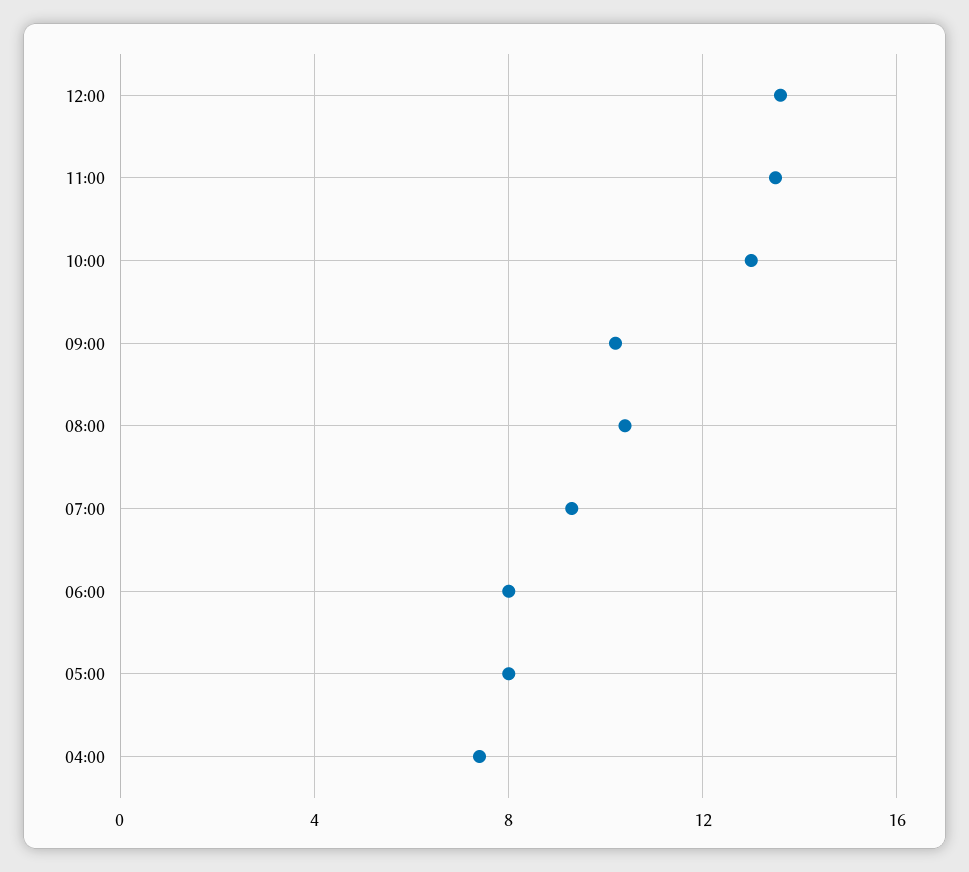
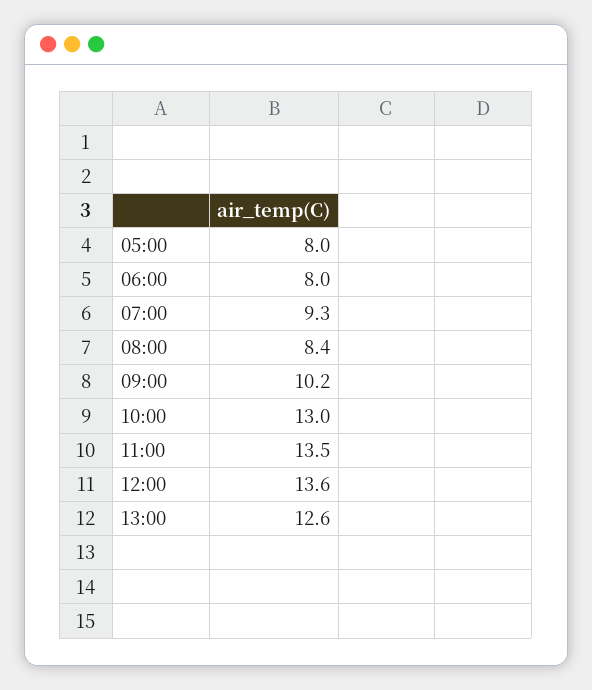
08:00: 10.5 -> 8.4
04:00: 7.5 -> none
13:00: none -> 12.6

